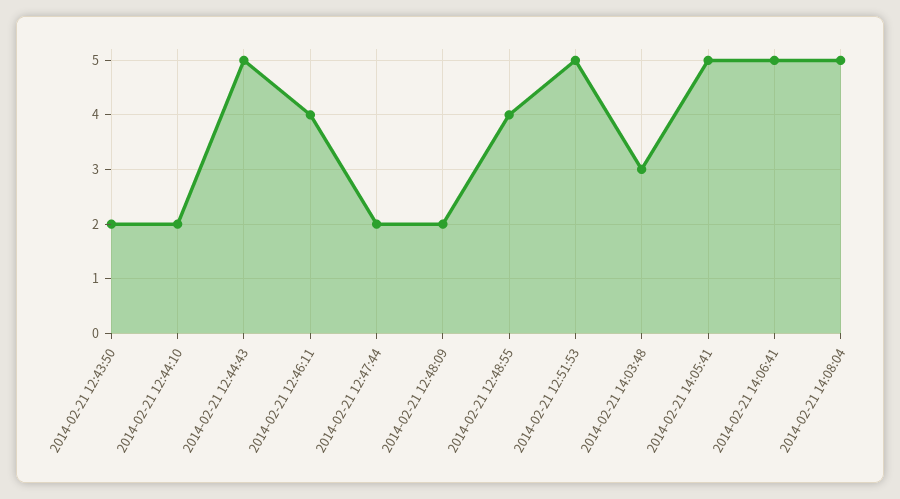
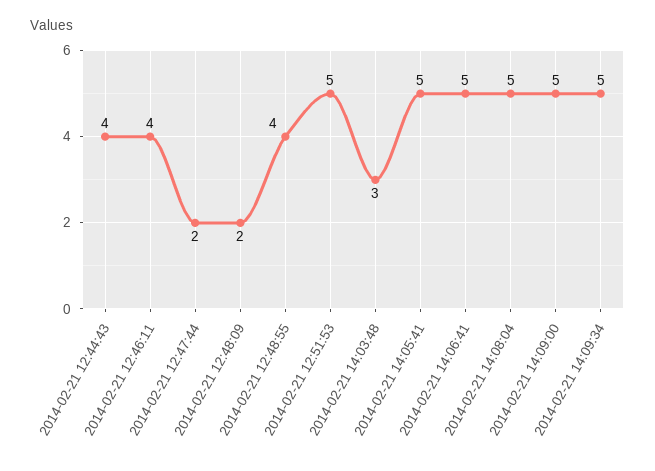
2014-02-21 12:43:50: 2 -> none
2014-02-21 12:44:10: 2 -> none
2014-02-21 12:44:43: 5 -> 4
2014-02-21 14:09:00: none -> 5
2014-02-21 14:09:34: none -> 5

